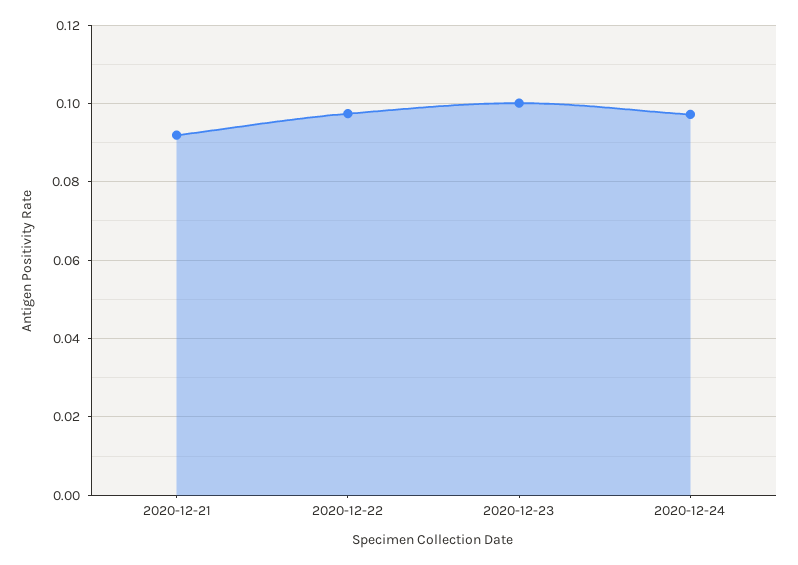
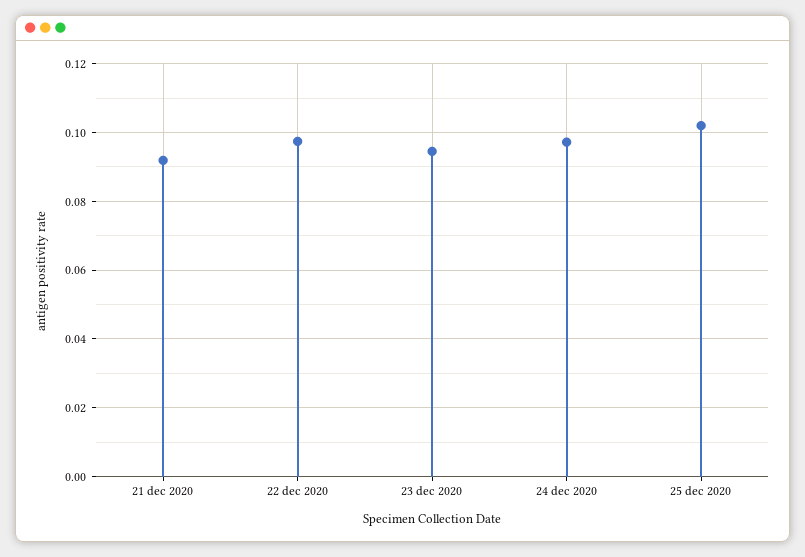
2020-12-23: 0.1 -> 0.094
25 dec 2020: none -> 0.102

